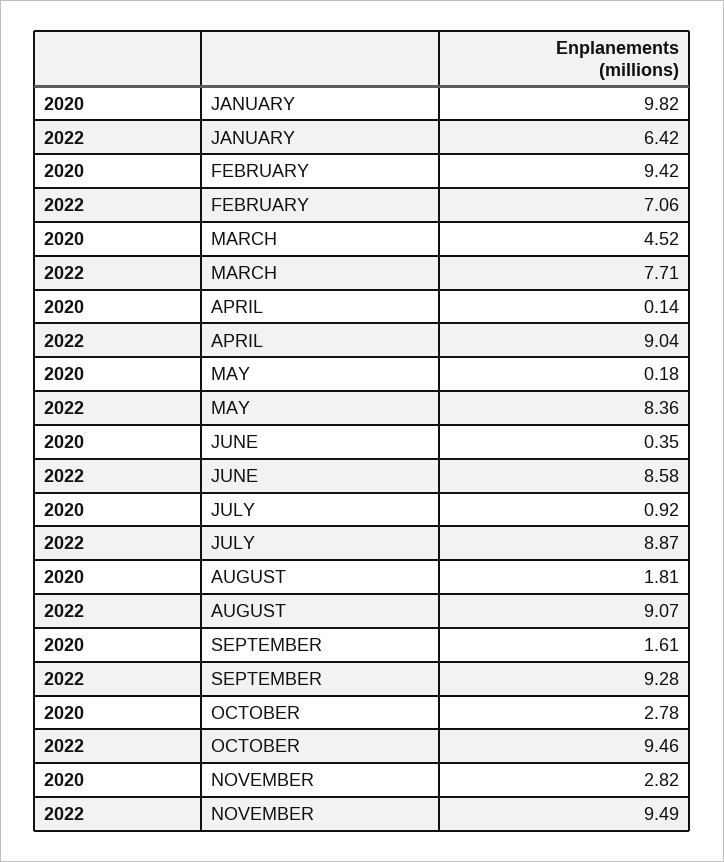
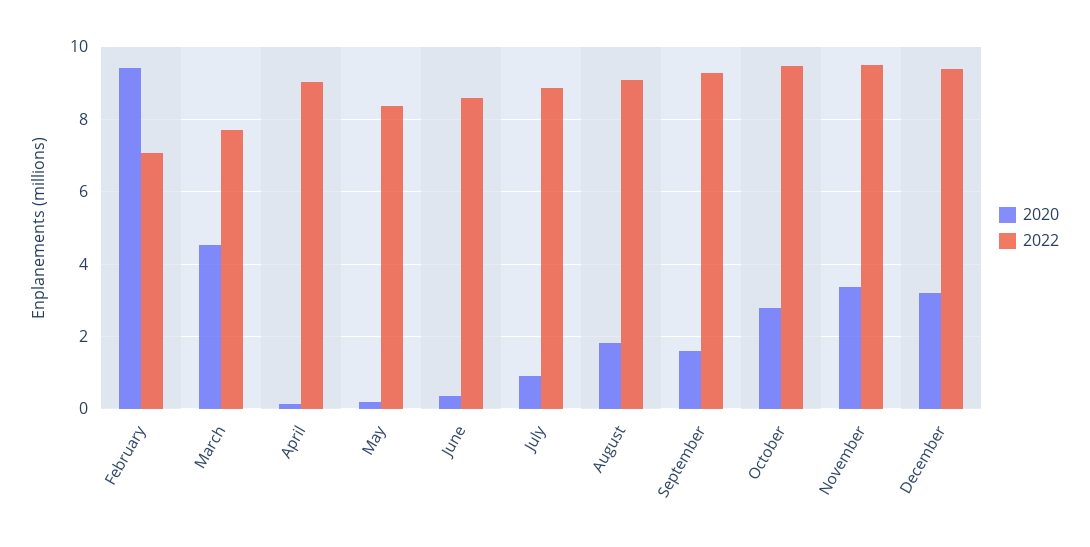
2020, JANUARY: 9.82 -> none
2022, JANUARY: 6.42 -> none
2020, NOVEMBER: 2.82 -> 3.4
2020, December: none -> 3.2
2022, December: none -> 9.4

